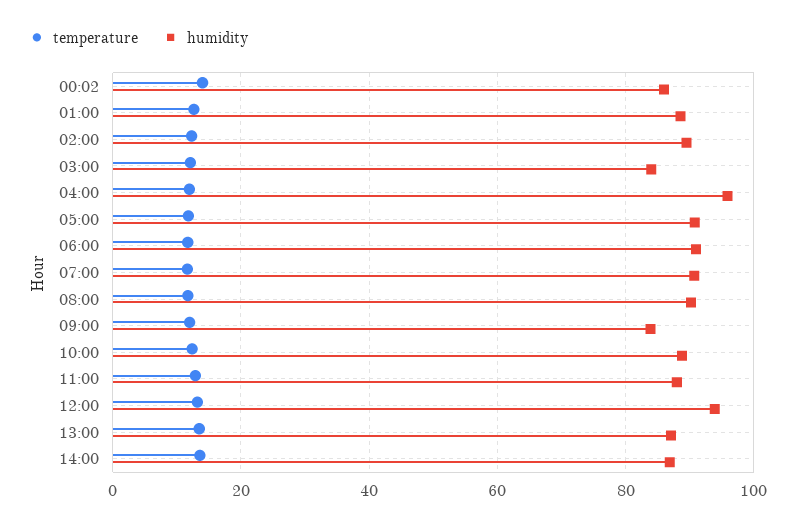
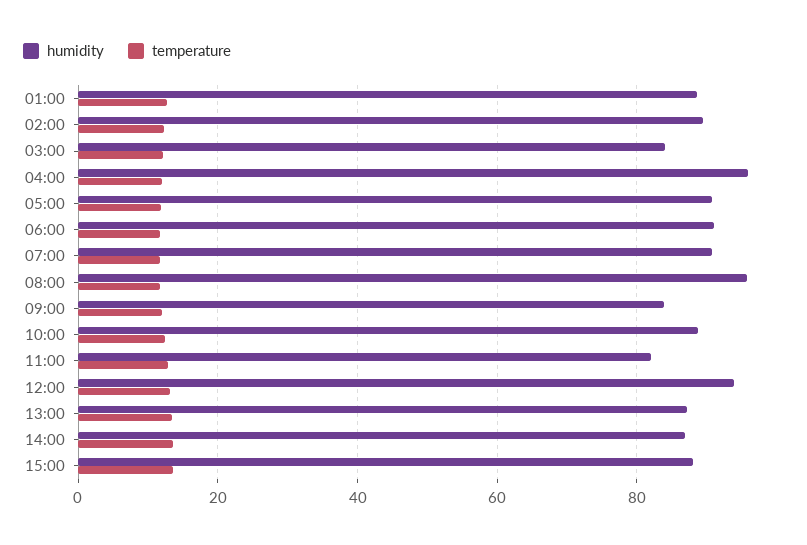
temperature, 00:02: 14 -> none
humidity, 00:02: 86 -> none
humidity, 08:00: 90 -> 96
humidity, 11:00: 88 -> 82
humidity, 15:00: none -> 88
temperature, 15:00: none -> 14

